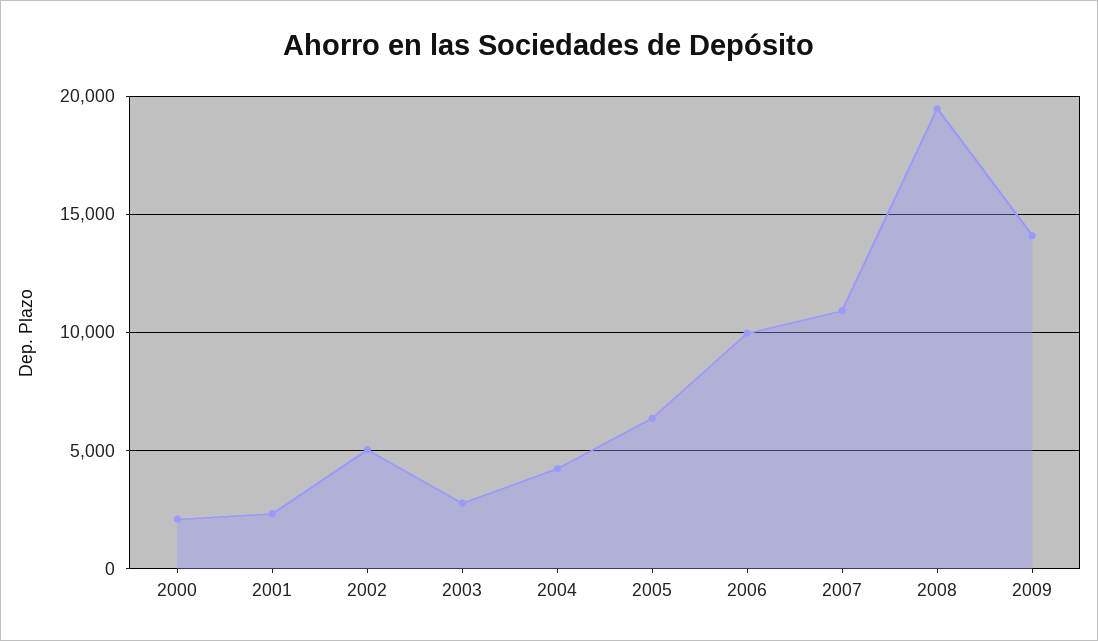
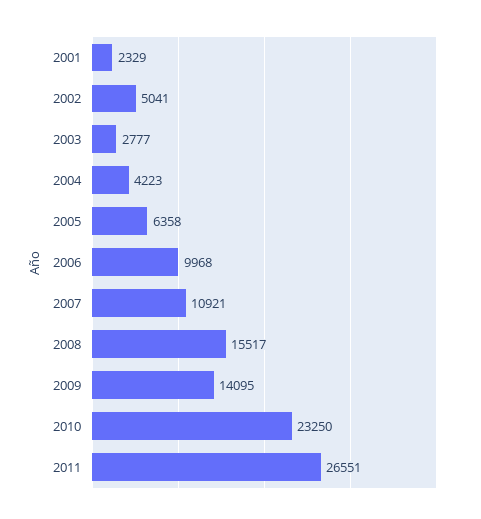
2000: 2000 -> none
2008: 19500 -> 15517
2010: none -> 23250
2011: none -> 26551

